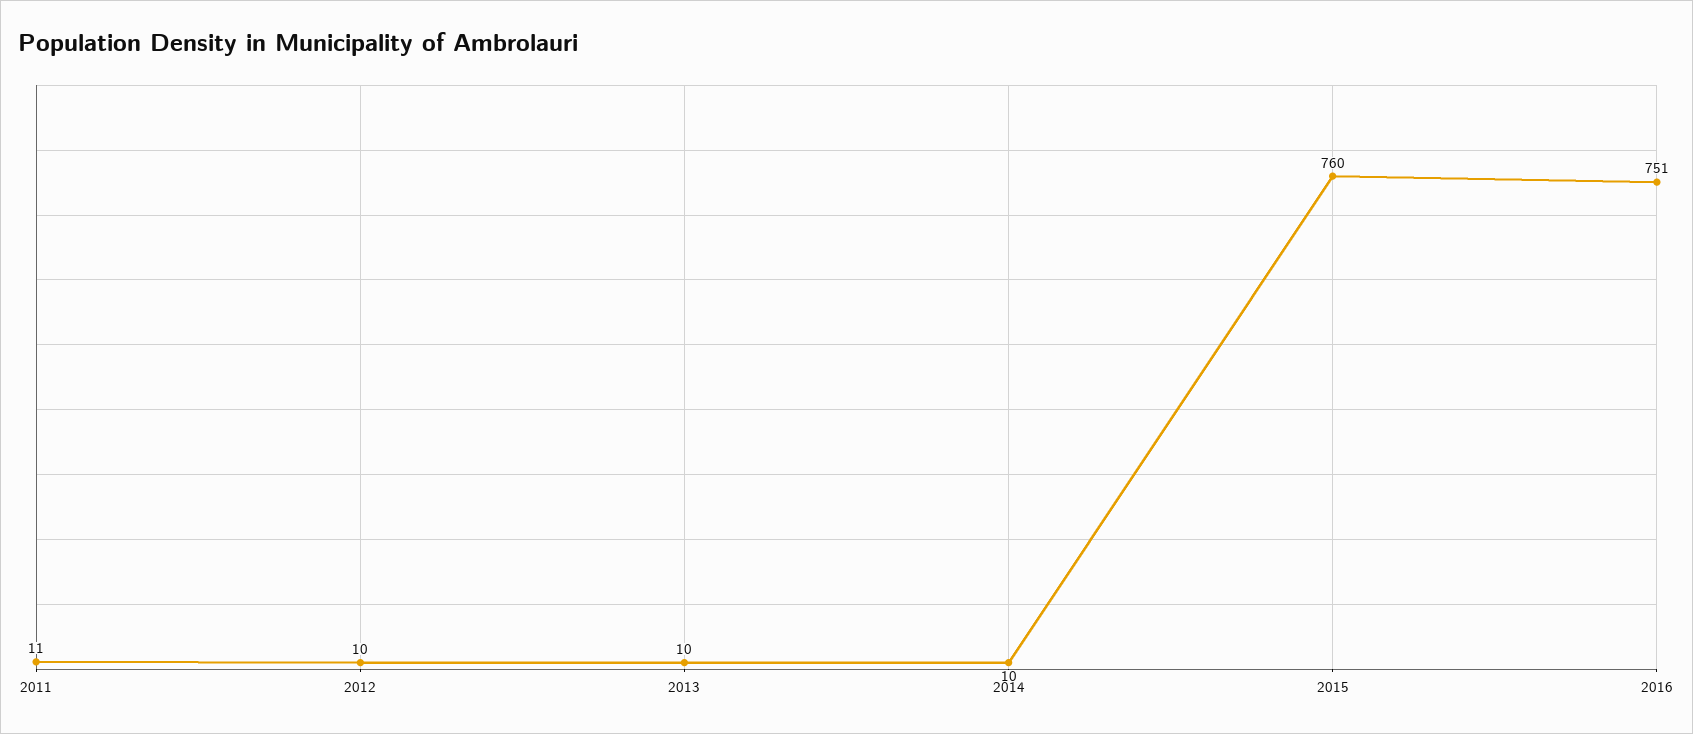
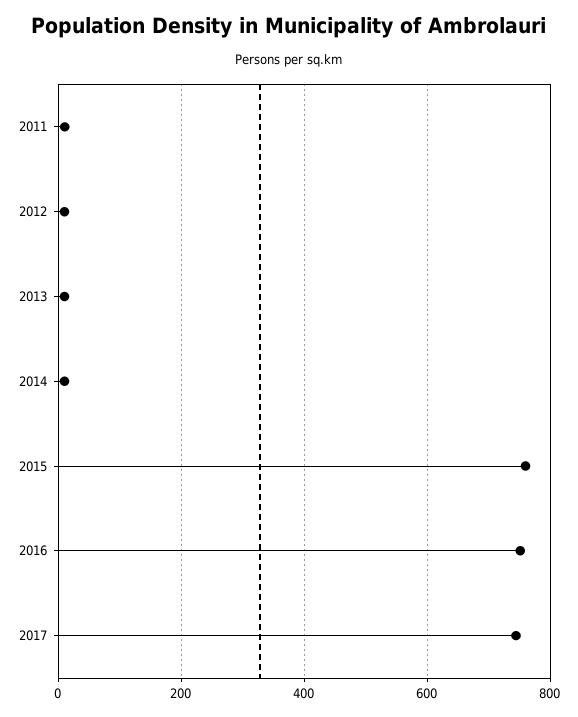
2017: none -> 740

